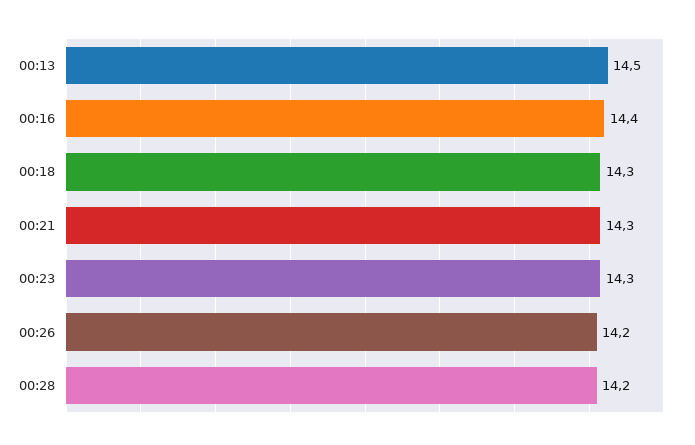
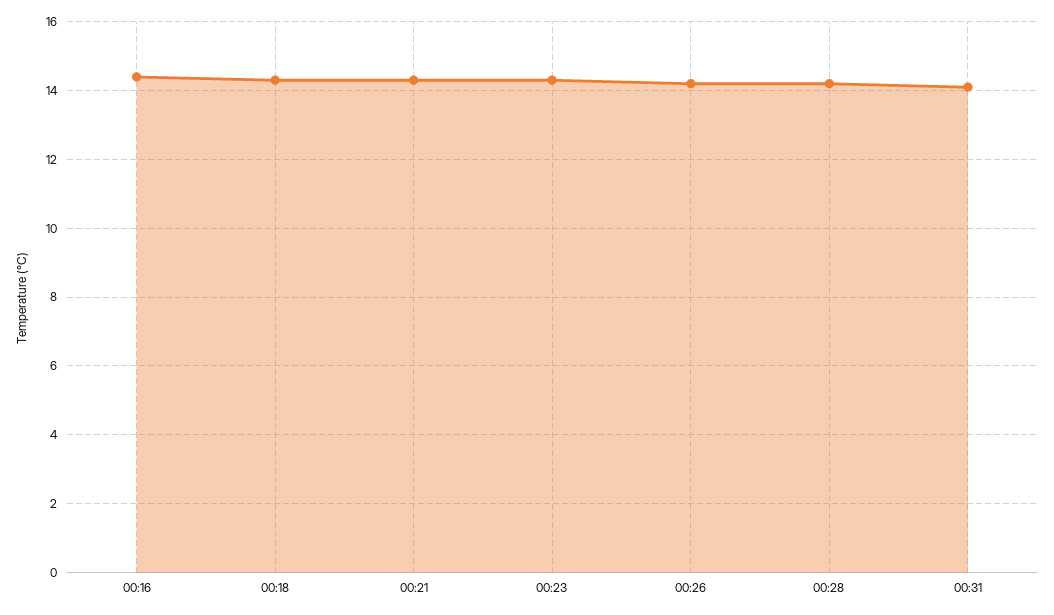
00:13: 14.5 -> none
00:31: none -> 14

